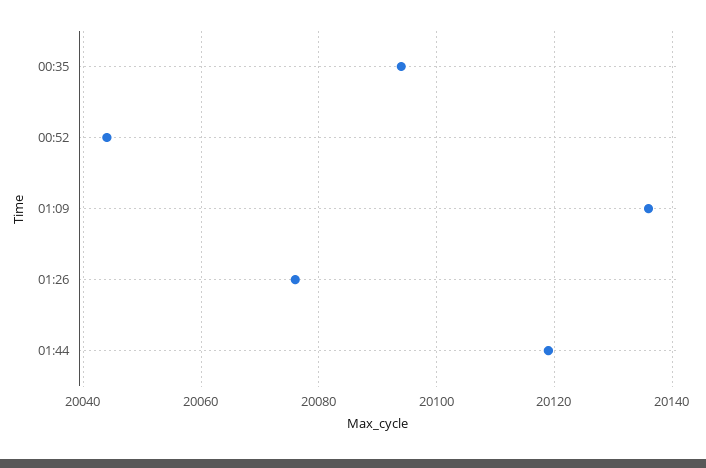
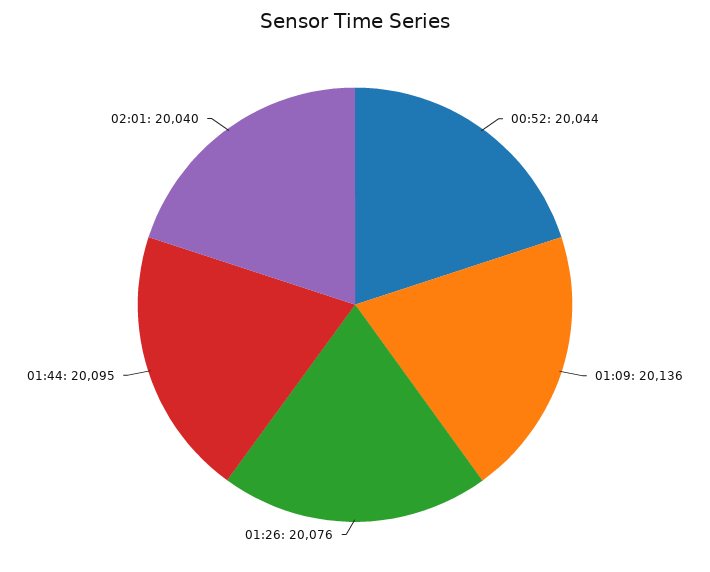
00:35: 20095 -> none
01:44: 20120 -> 20095
02:01: none -> 20040

